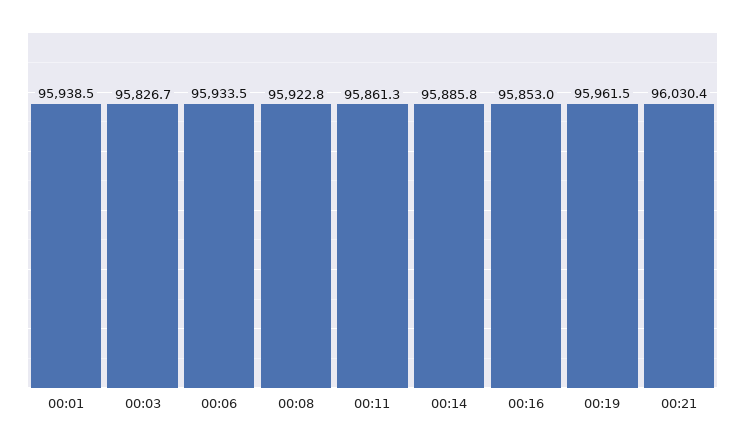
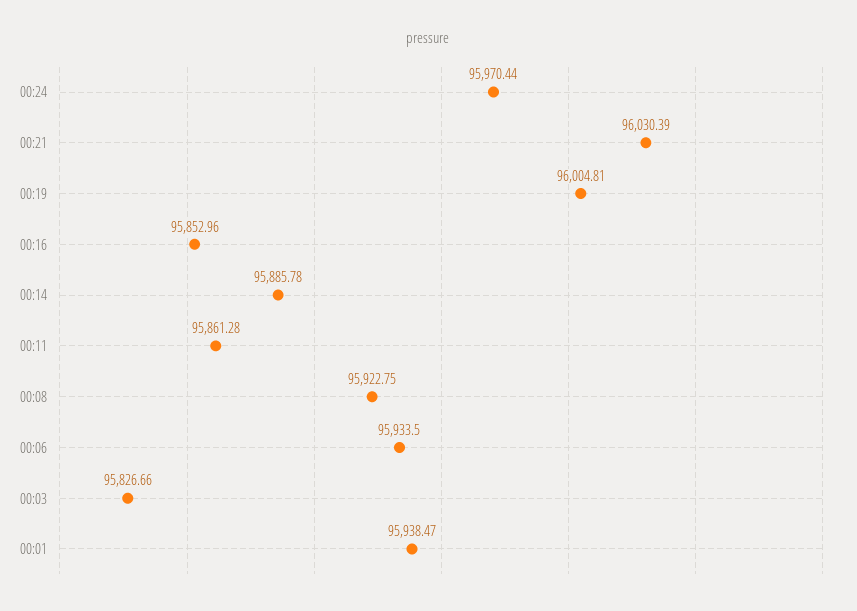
00:19: 95961.5 -> 96004.81
00:24: none -> 95970.44

